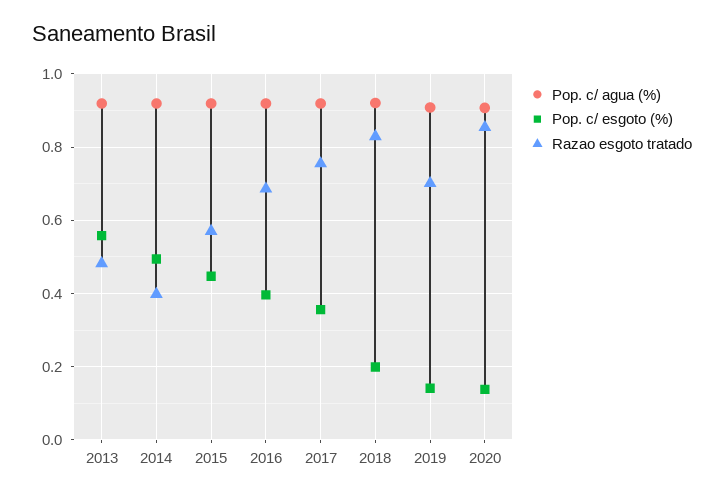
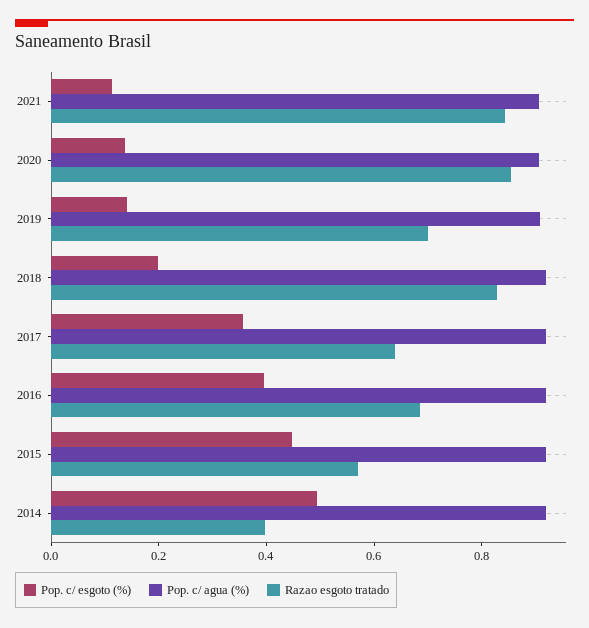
Pop. c/ agua (%), 2013: 0.92 -> none
Pop. c/ esgoto (%), 2013: 0.56 -> none
Razao esgoto tratado, 2013: 0.48 -> none
Razao esgoto tratado, 2017: 0.76 -> 0.65
Pop. c/ esgoto (%), 2021: none -> 0.1
Pop. c/ agua (%), 2021: none -> 0.9
Razao esgoto tratado, 2021: none -> 0.85

